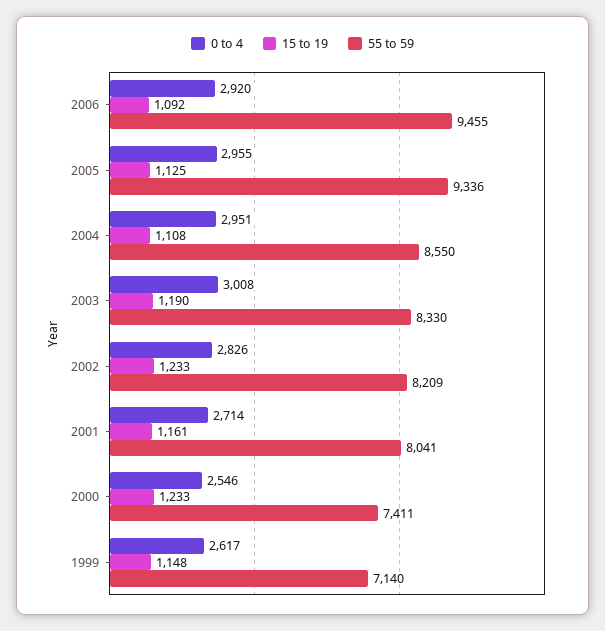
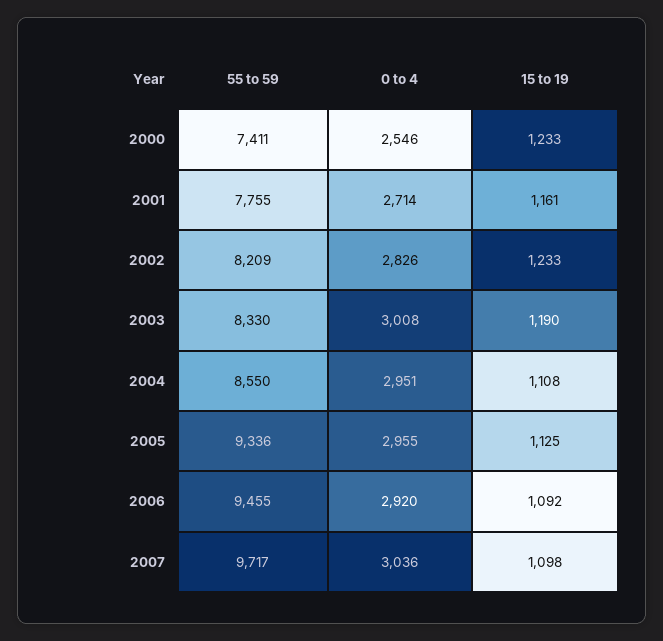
55 to 59, 2001: 8041 -> 7755
0 to 4, 1999: 2617 -> none
15 to 19, 1999: 1148 -> none
55 to 59, 1999: 7140 -> none
55 to 59, 2007: none -> 9717
0 to 4, 2007: none -> 3036
15 to 19, 2007: none -> 1098

